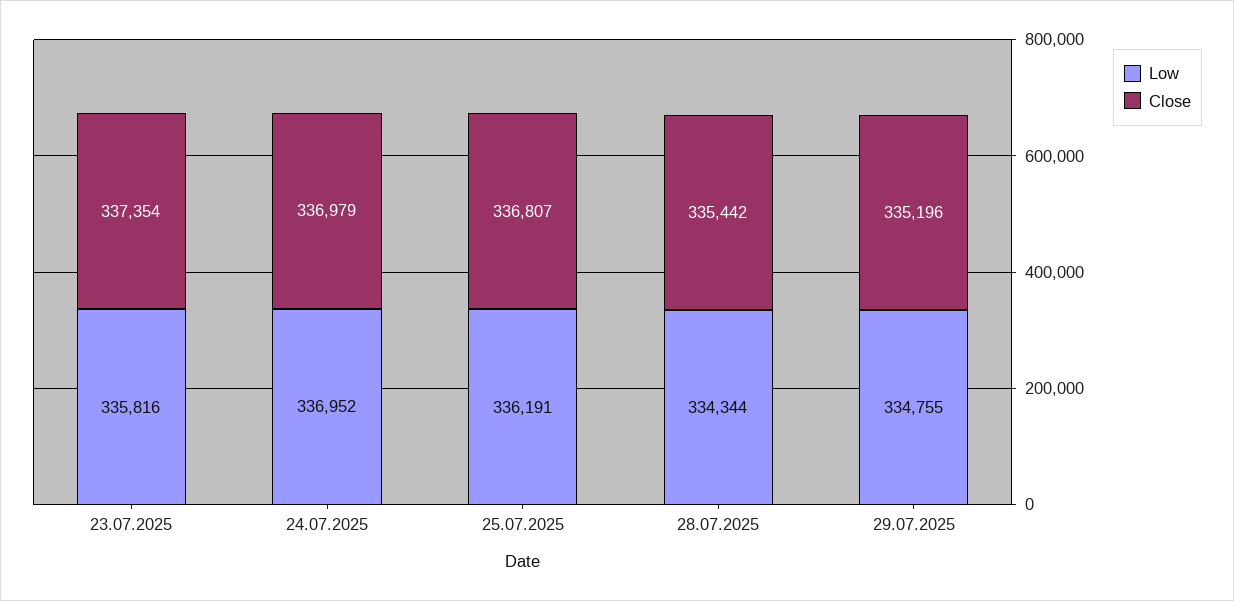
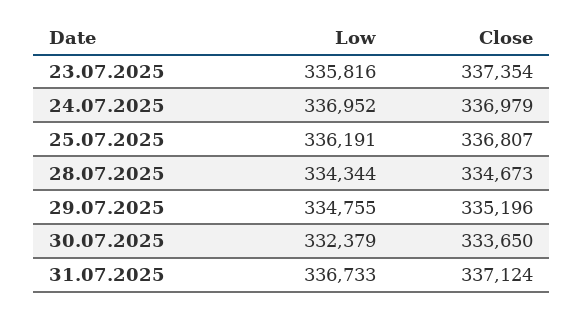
Close, 28.07.2025: 335442 -> 334673
Low, 30.07.2025: none -> 332379
Close, 30.07.2025: none -> 333650
Low, 31.07.2025: none -> 336733
Close, 31.07.2025: none -> 337124

